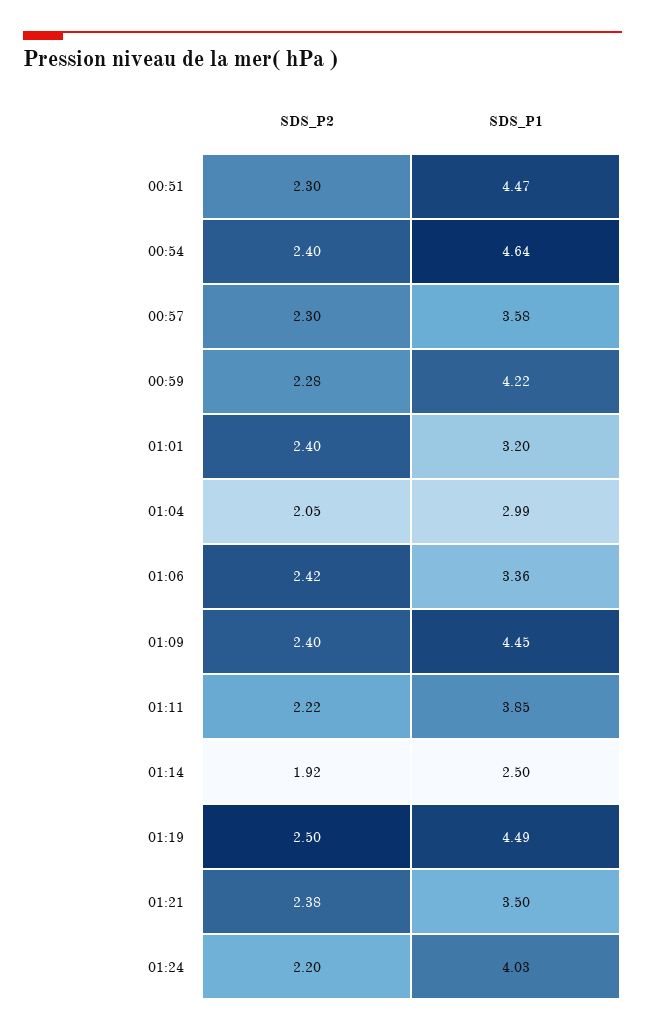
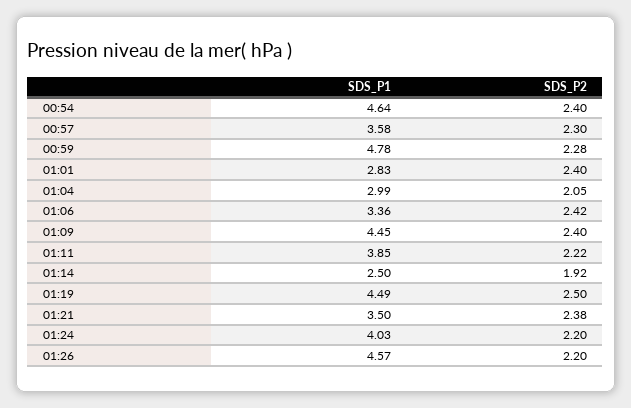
SDS_P2, 00:51: 2.3 -> none
SDS_P1, 00:51: 4.47 -> none
SDS_P1, 00:59: 4.22 -> 4.78
SDS_P1, 01:01: 3.2 -> 2.83
SDS_P1, 01:26: none -> 4.57
SDS_P2, 01:26: none -> 2.2

